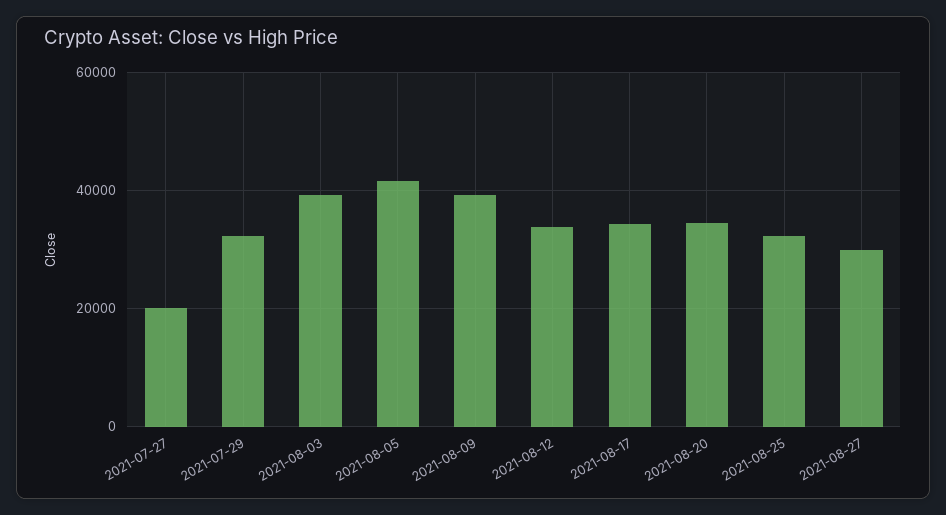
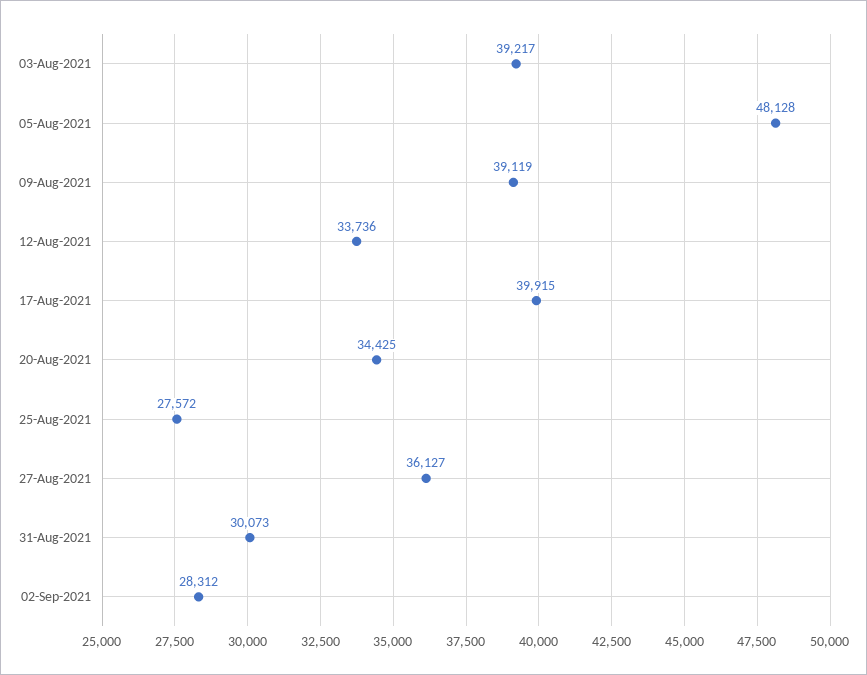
2021-07-27: 20000 -> none
2021-07-29: 32000 -> none
2021-08-05: 42000 -> 48128
2021-08-17: 34000 -> 39915
2021-08-25: 32000 -> 27572
2021-08-27: 30000 -> 36127
31-Aug-2021: none -> 30073
02-Sep-2021: none -> 28312

